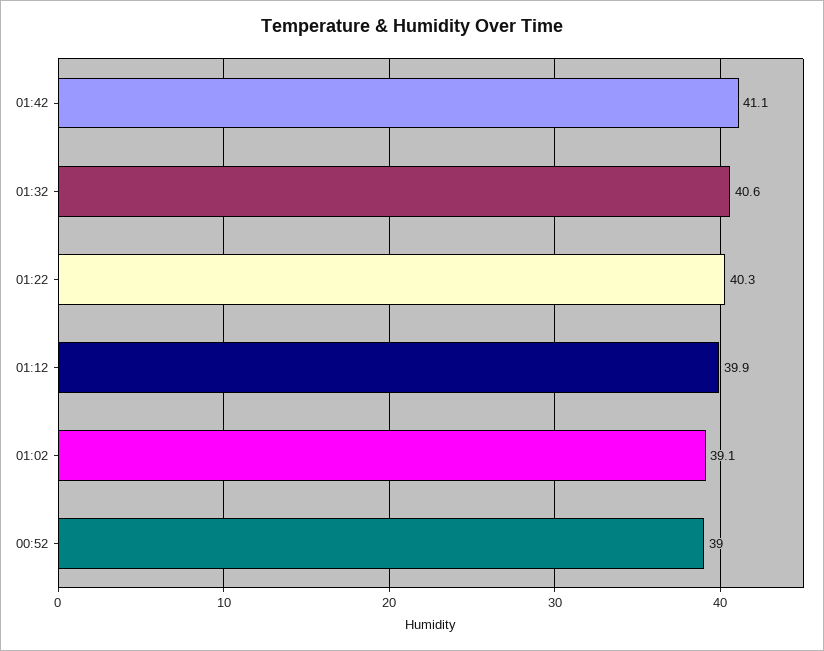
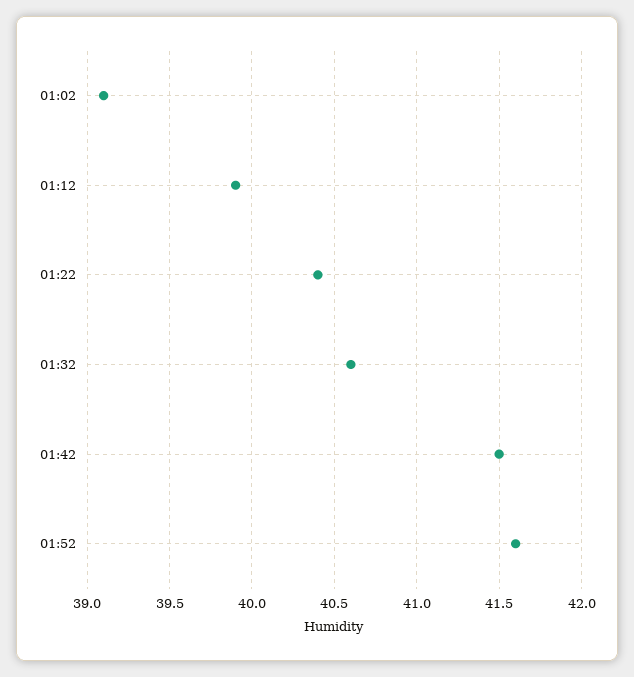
01:42: 41.1 -> 41.5
01:22: 40.3 -> 40.4
00:52: 39 -> none
01:52: none -> 41.6

